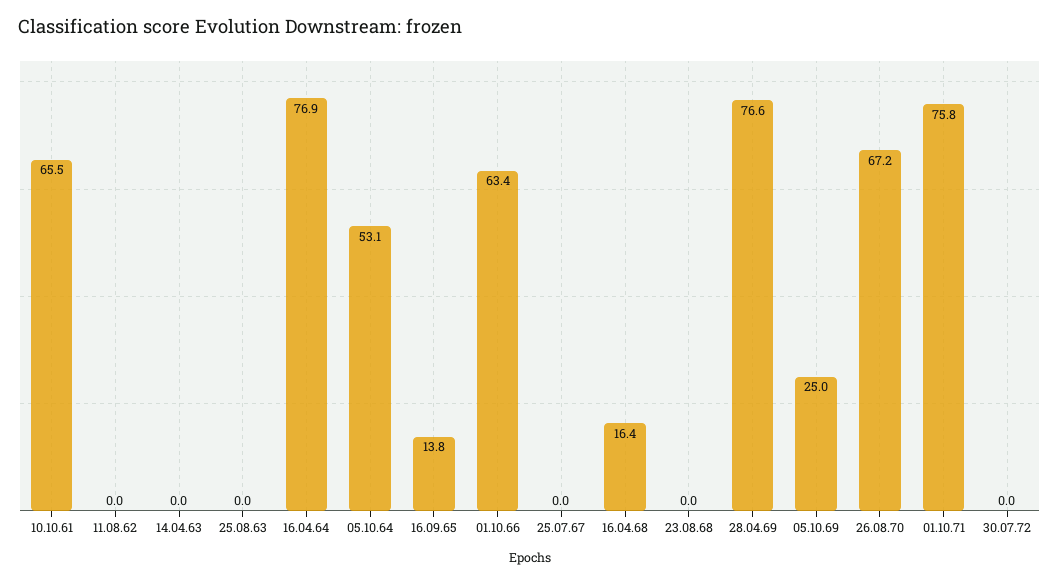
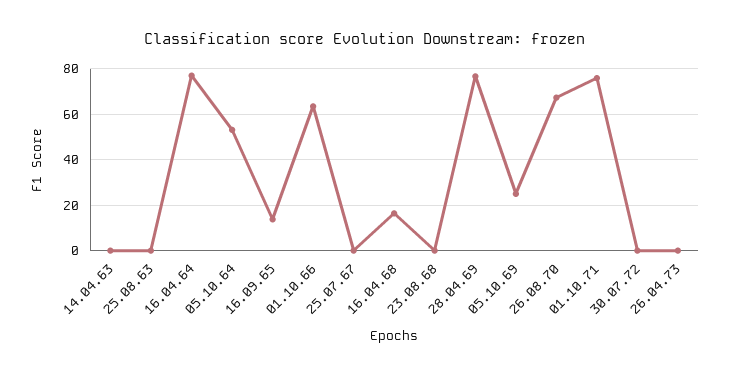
10.10.61: 65.5 -> none
11.08.62: 0 -> none
26.04.73: none -> 0

